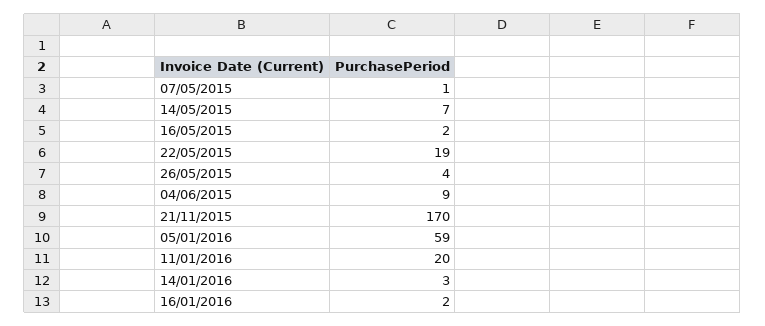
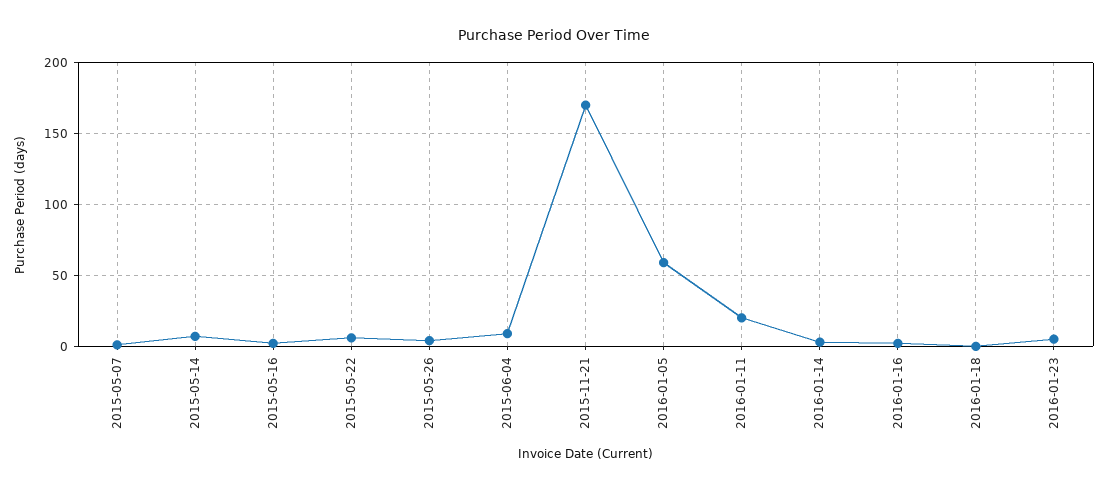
22/05/2015: 19 -> 5
2016-01-18: none -> 0
2016-01-23: none -> 5

